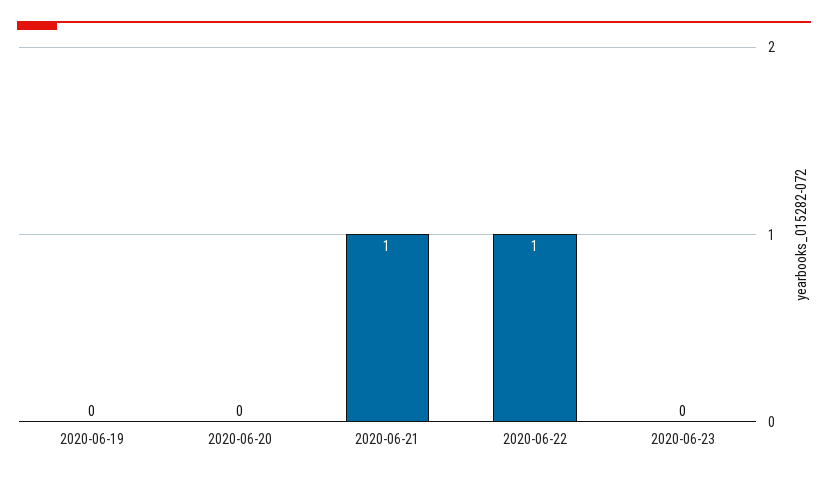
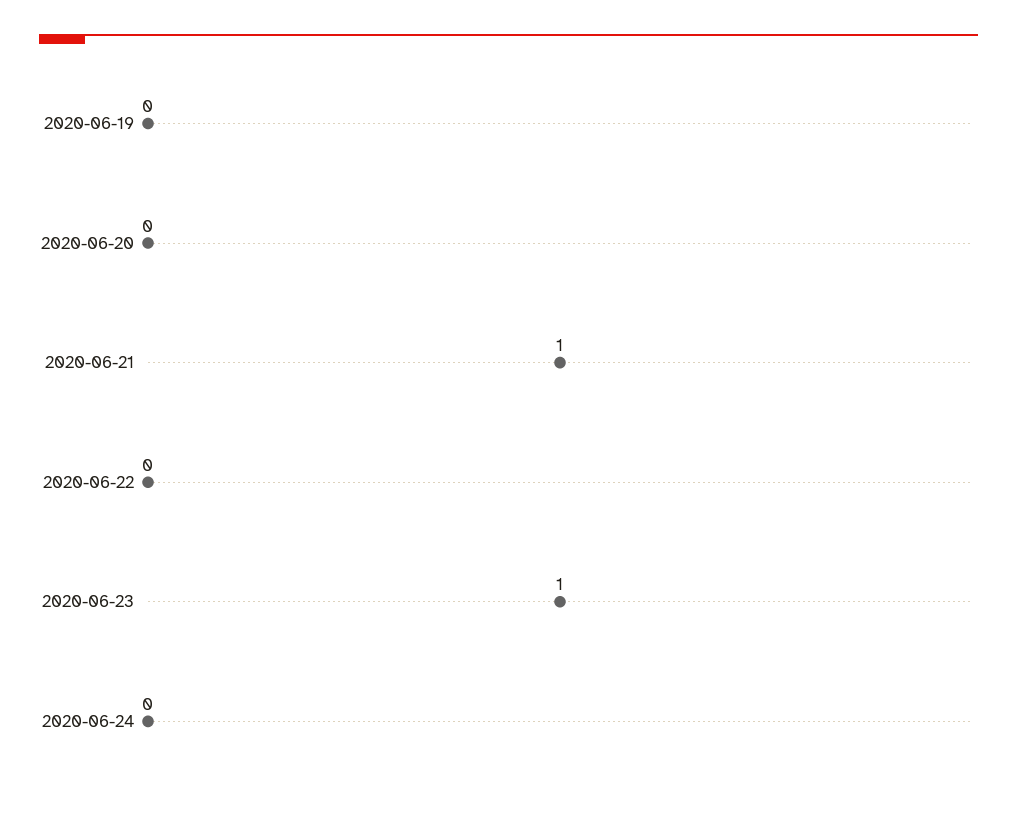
2020-06-22: 1 -> 0
2020-06-23: 0 -> 1
2020-06-24: none -> 0

